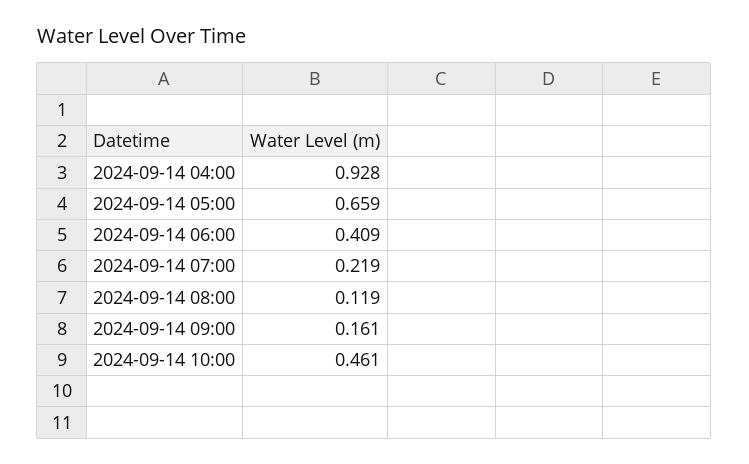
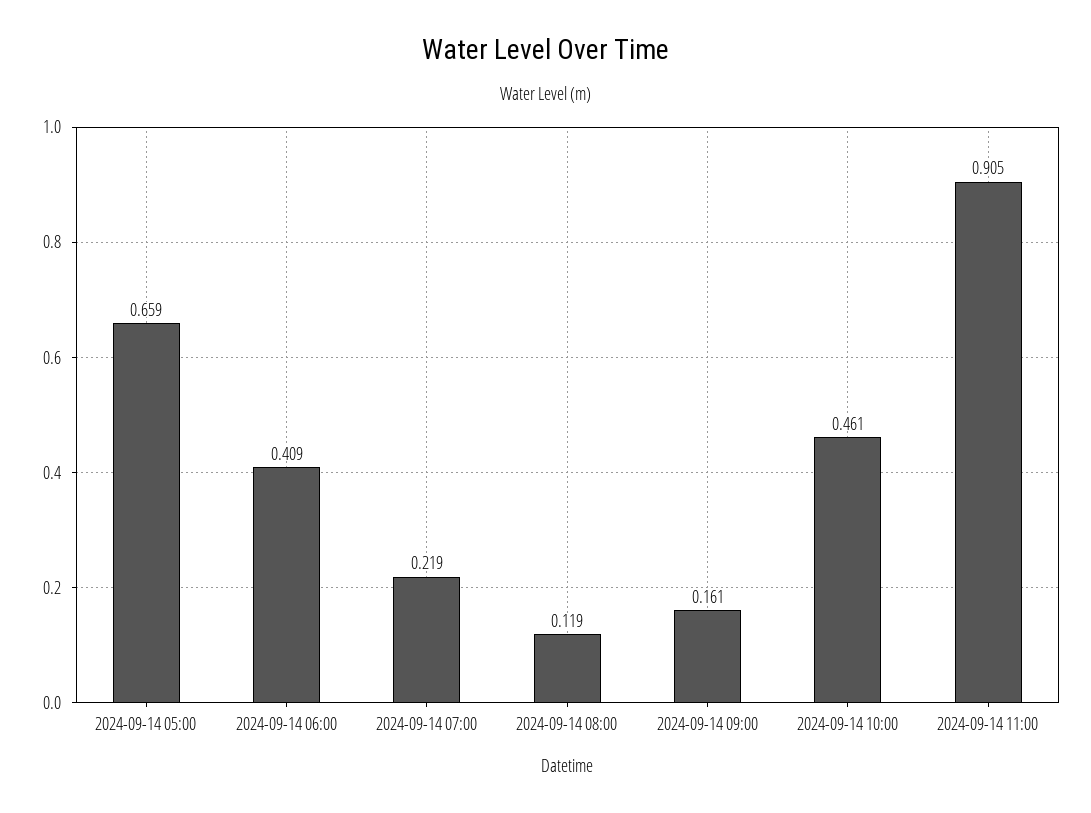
2024-09-14 04:00: 0.928 -> none
2024-09-14 11:00: none -> 0.905

